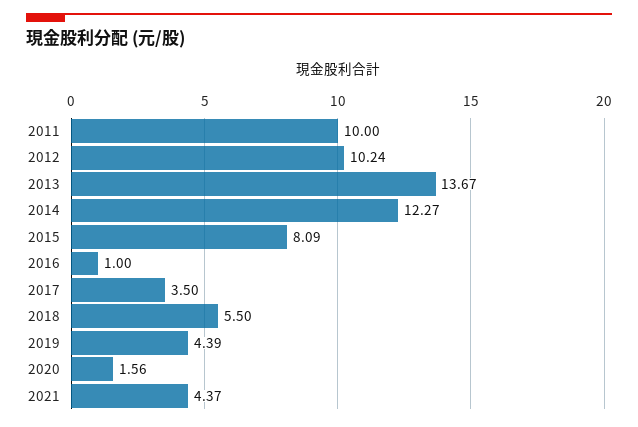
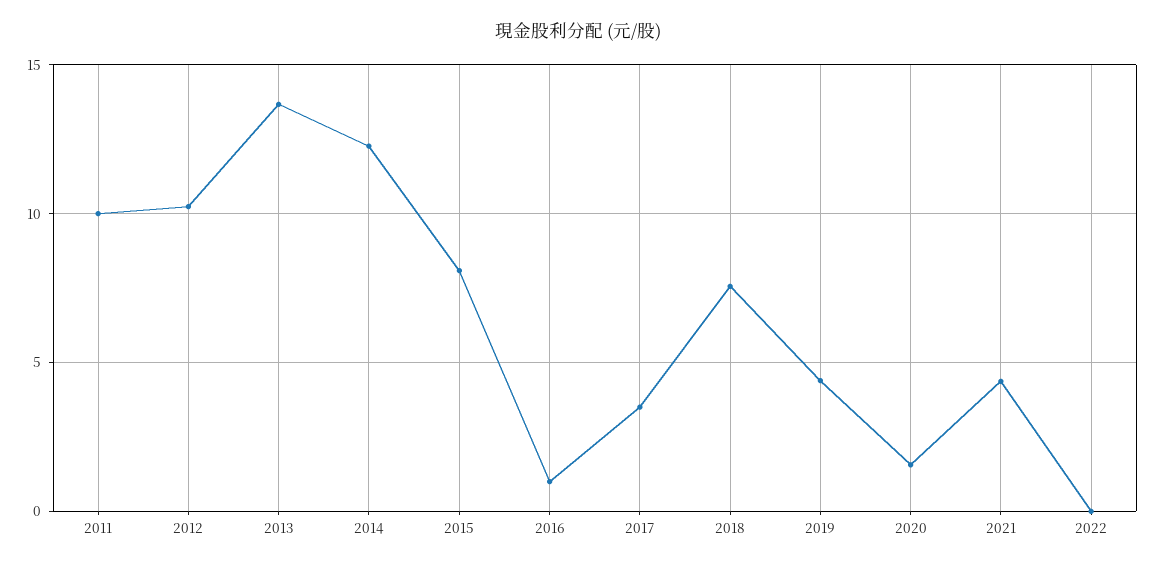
2018: 5.5 -> 7.5
2022: none -> 0

